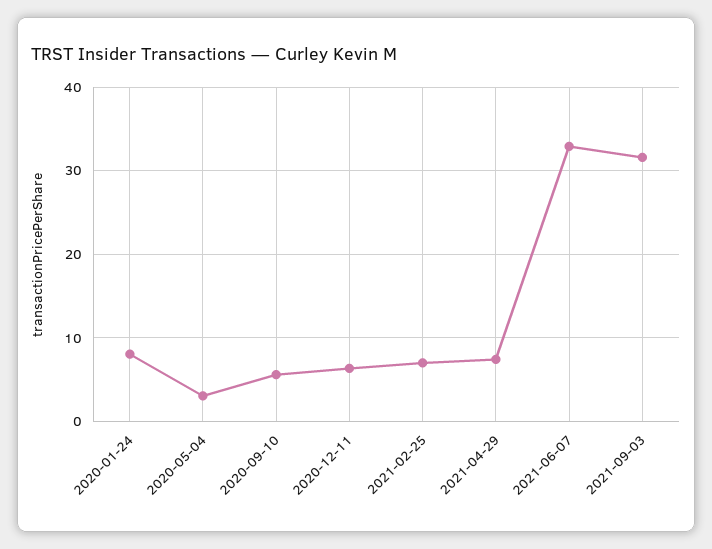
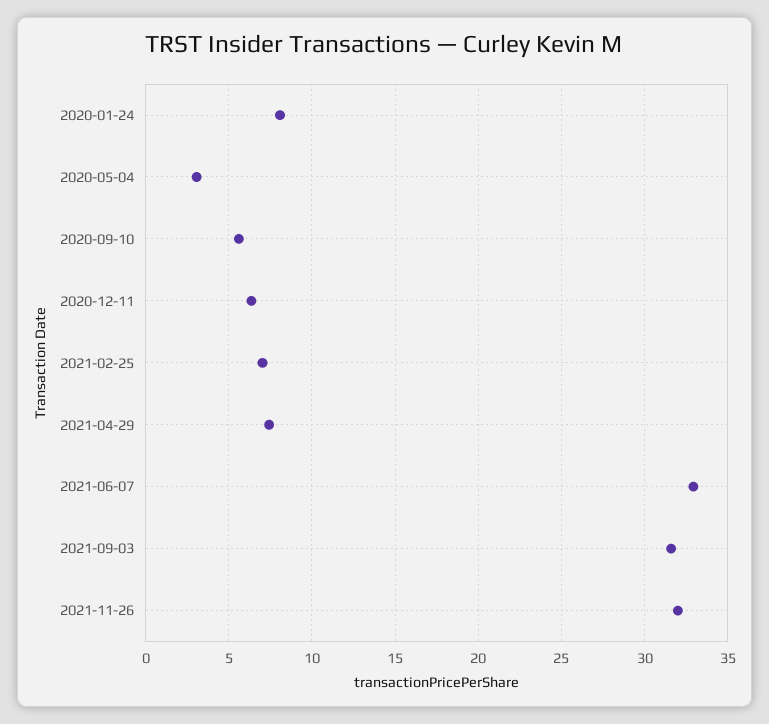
2021-11-26: none -> 32

